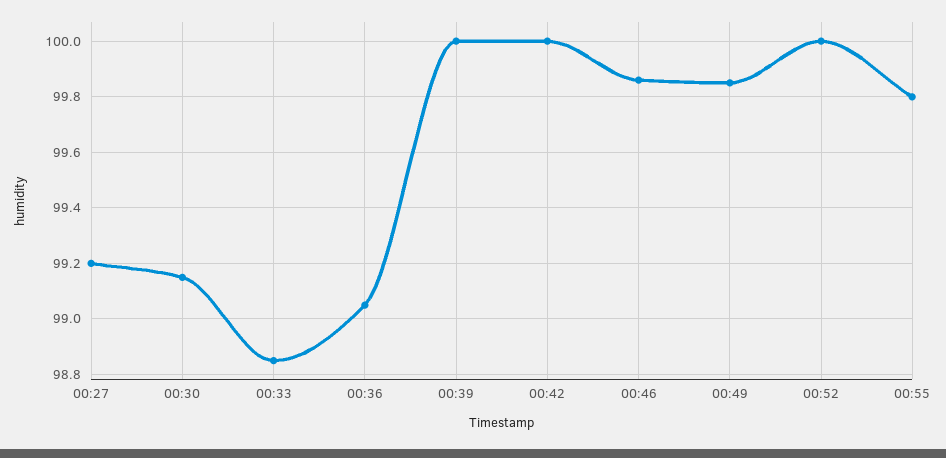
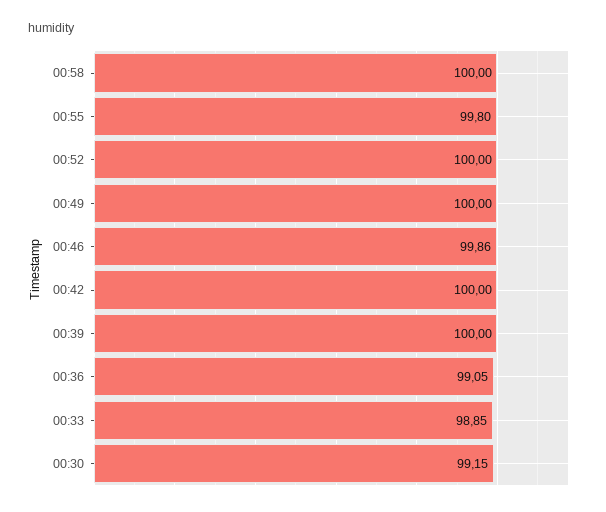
00:27: 99.2 -> none
00:49: 99.85 -> 100
00:58: none -> 100

